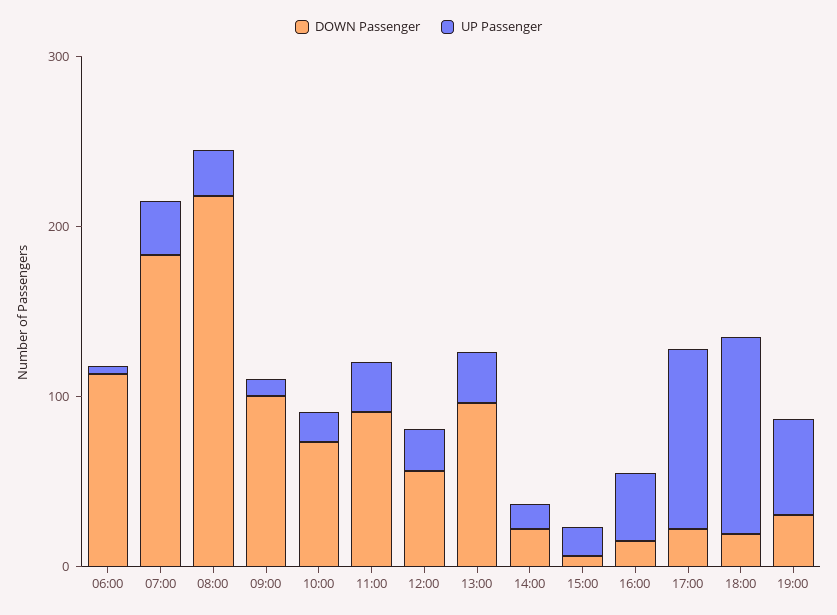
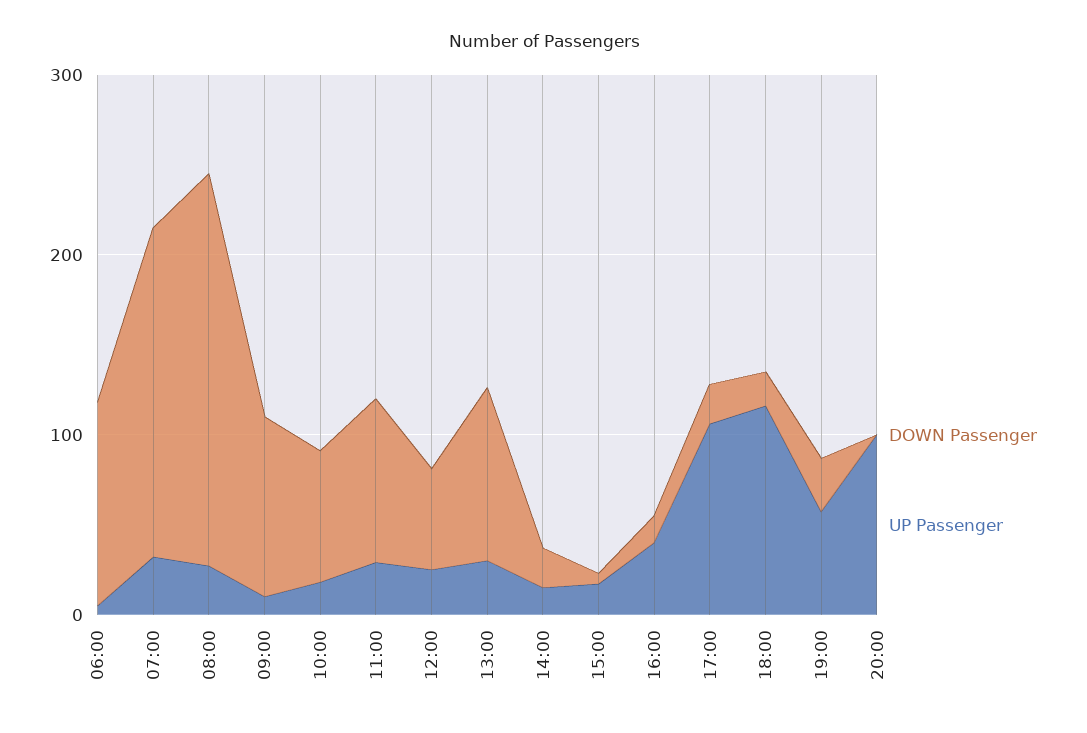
DOWN Passenger, 20:00: none -> 0
UP Passenger, 20:00: none -> 100

